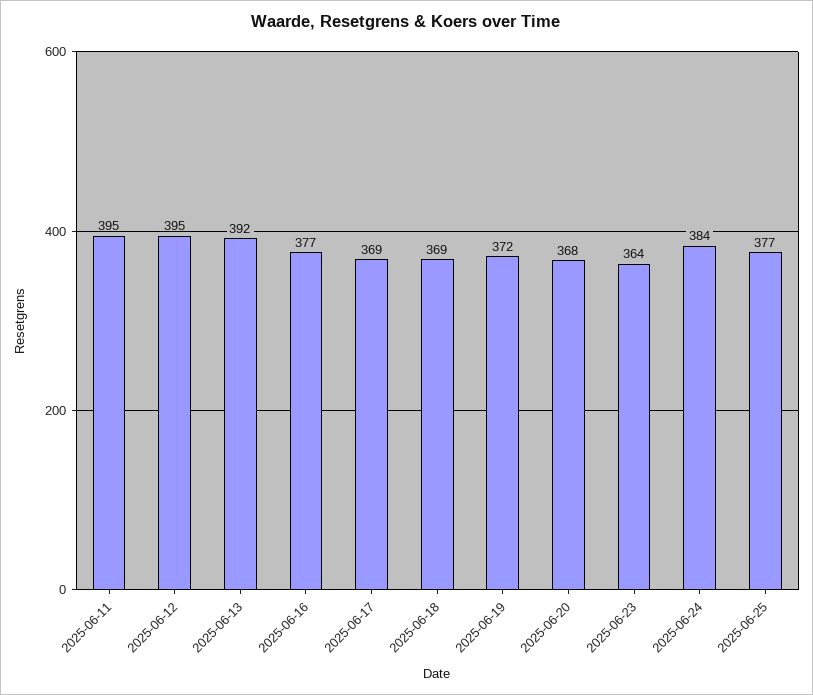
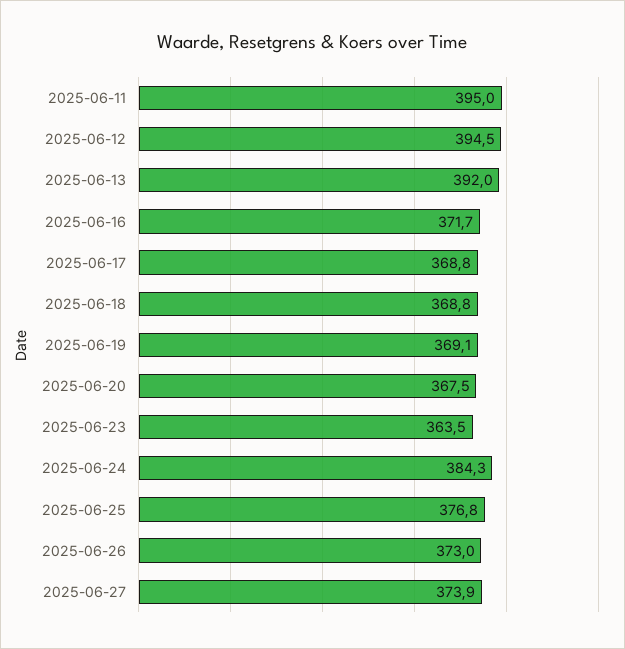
2025-06-16: 377 -> 371.7
2025-06-19: 372 -> 369.1
2025-06-26: none -> 373
2025-06-27: none -> 373.9

